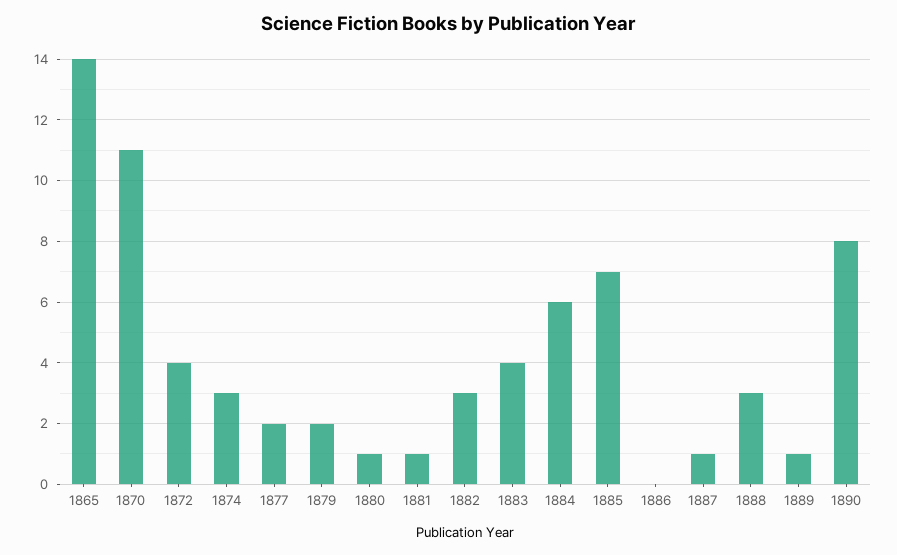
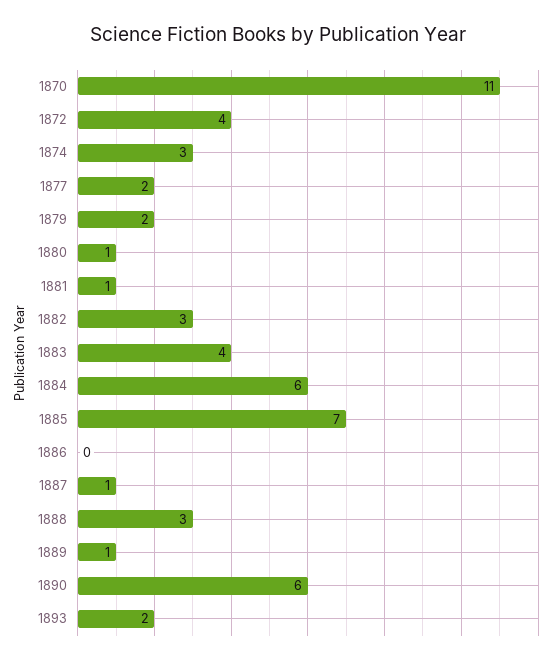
1865: 14 -> none
1890: 8 -> 6
1893: none -> 2

